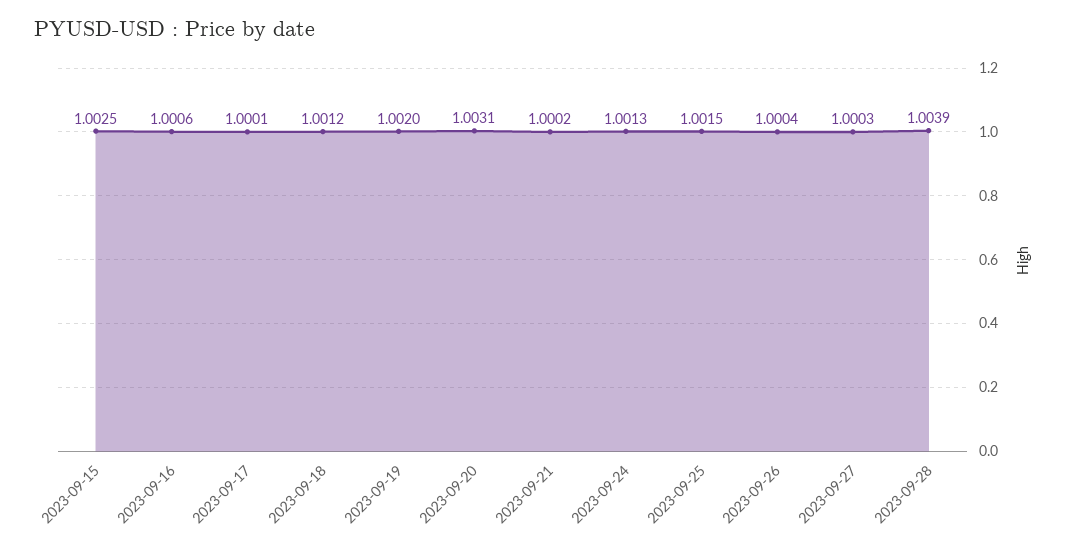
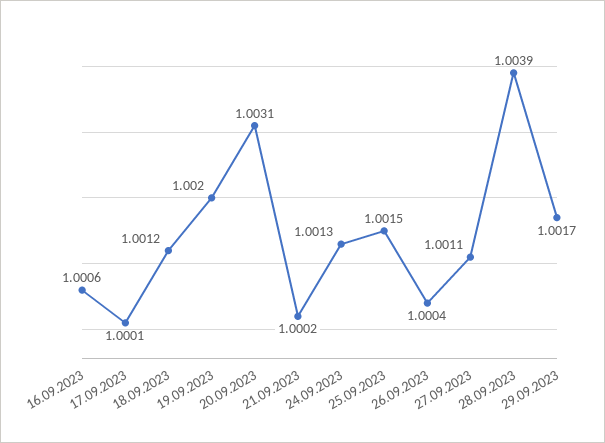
2023-09-15: 1.0025 -> none
2023-09-27: 1.0003 -> 1.0011
29.09.2023: none -> 1.0017

